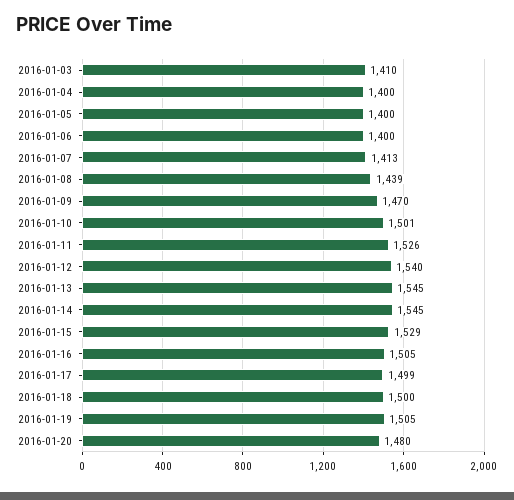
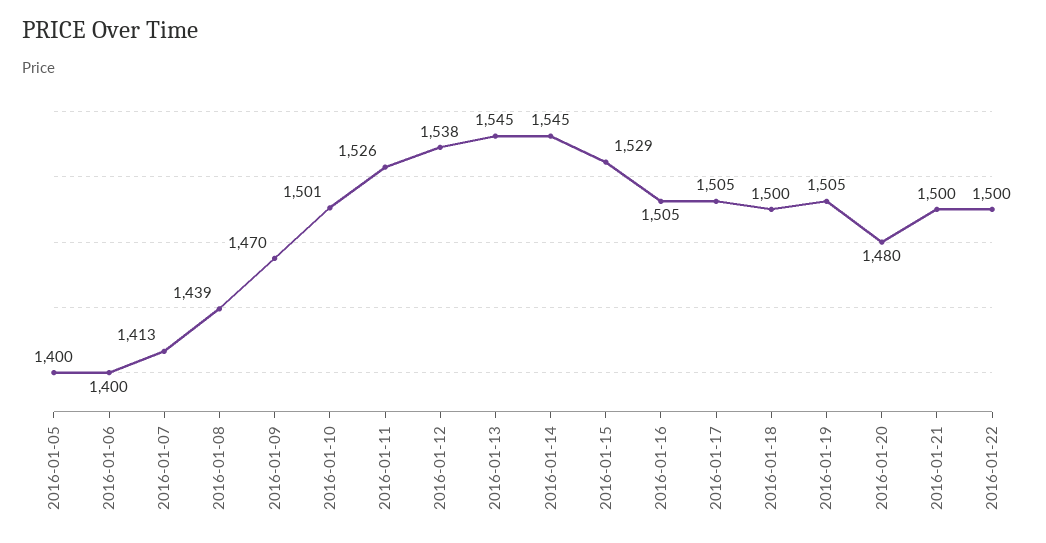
2016-01-03: 1410 -> none
2016-01-04: 1400 -> none
2016-01-12: 1540 -> 1538
2016-01-17: 1499 -> 1505
2016-01-21: none -> 1500
2016-01-22: none -> 1500

